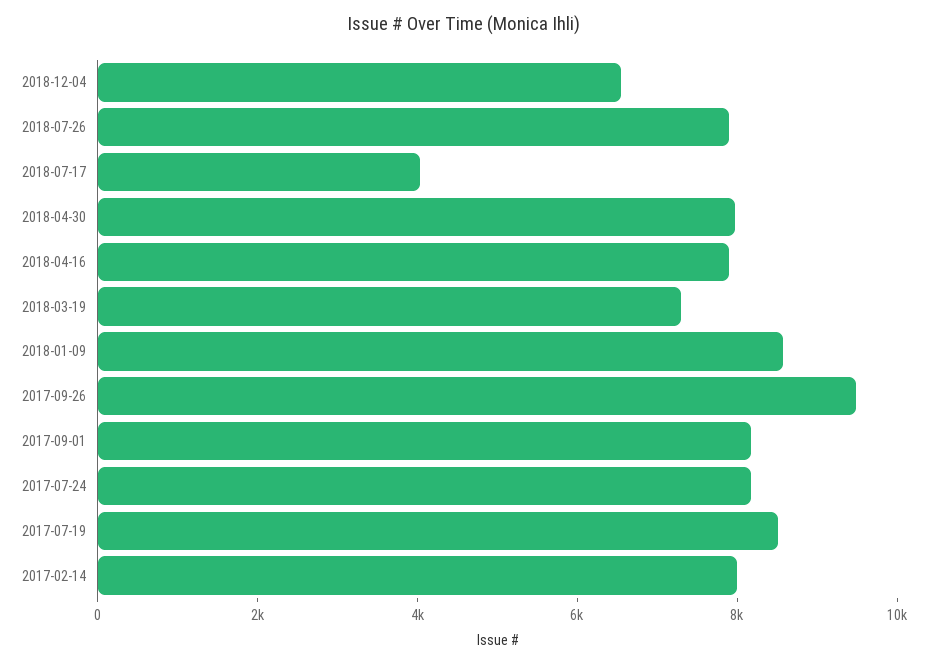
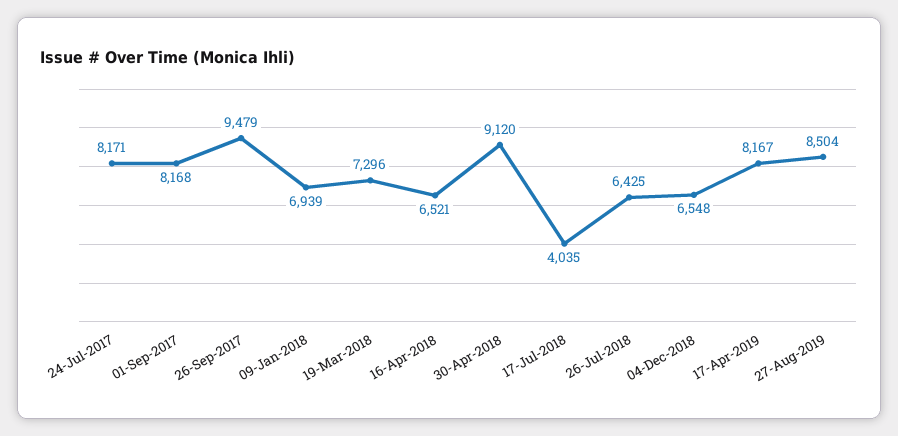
2018-07-26: 8000 -> 6425
2018-04-30: 8000 -> 9120
2018-04-16: 8000 -> 6521
2018-01-09: 8500 -> 6939
2017-07-19: 8500 -> none
2017-02-14: 8000 -> none
17-Apr-2019: none -> 8167
27-Aug-2019: none -> 8504

